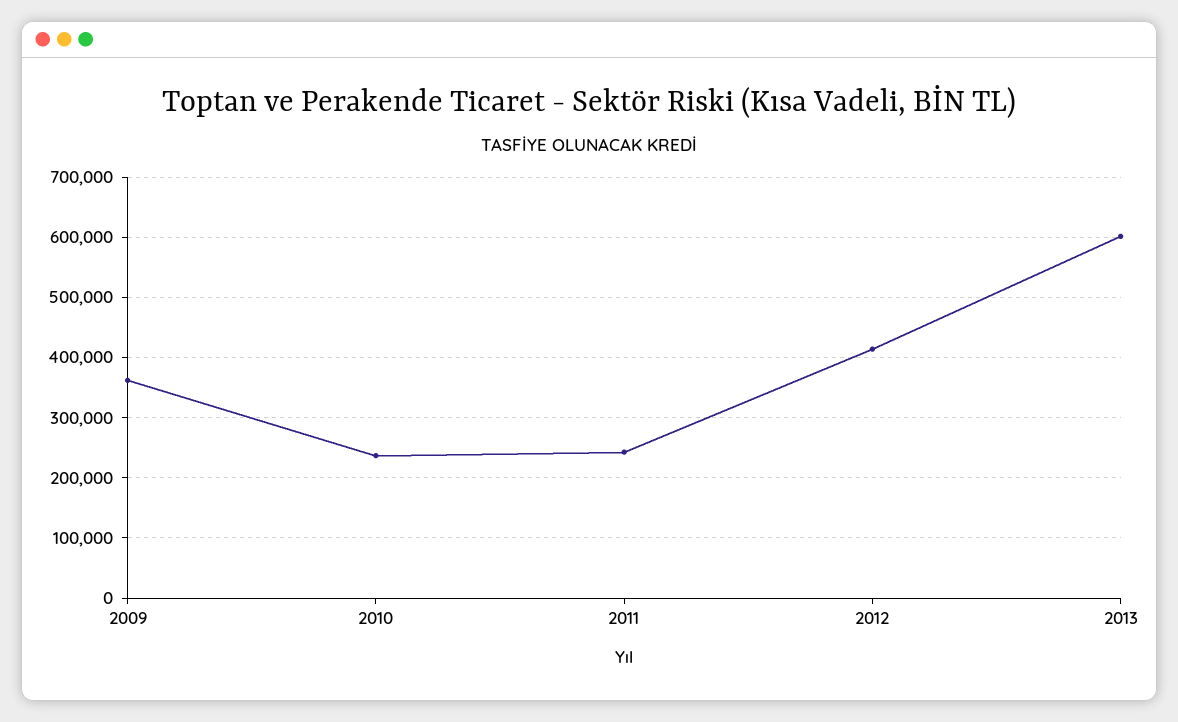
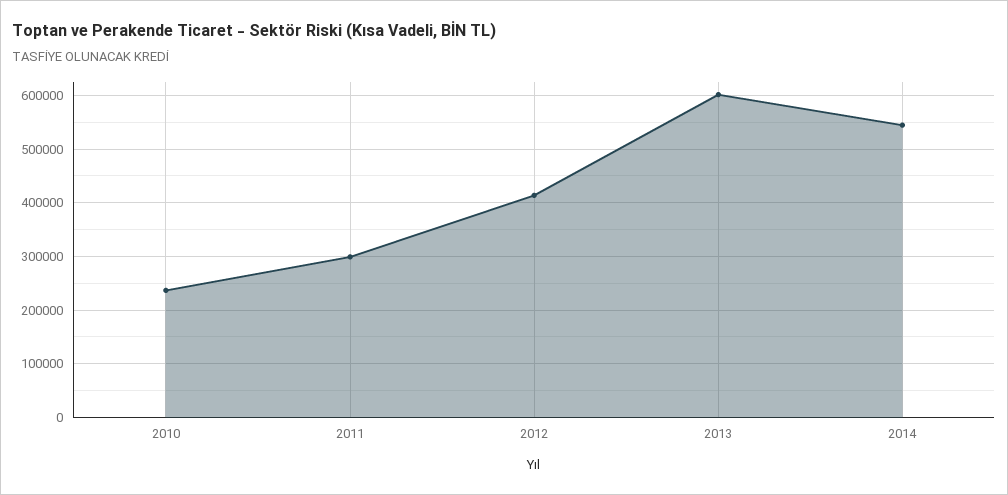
2009: 360000 -> none
2011: 240000 -> 300000
2014: none -> 540000

